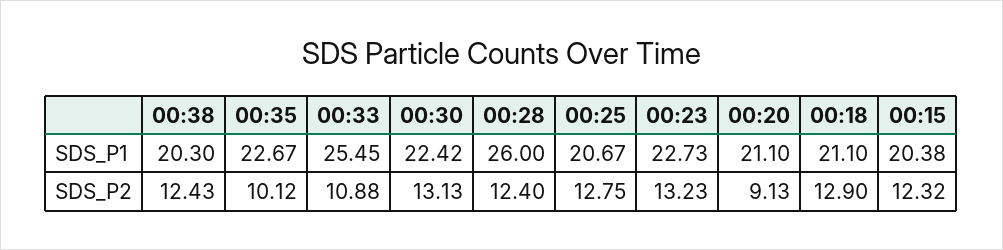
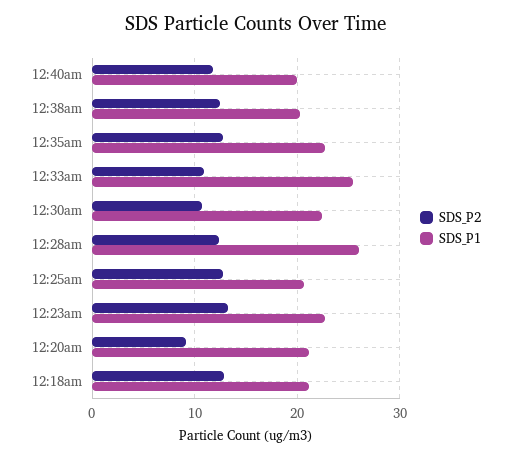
SDS_P1, 00:15: 20.38 -> none
SDS_P2, 00:35: 10.12 -> 13
SDS_P2, 00:30: 13.13 -> 11
SDS_P2, 00:15: 12.32 -> none
SDS_P2, 12:40am: none -> 12
SDS_P1, 12:40am: none -> 20

